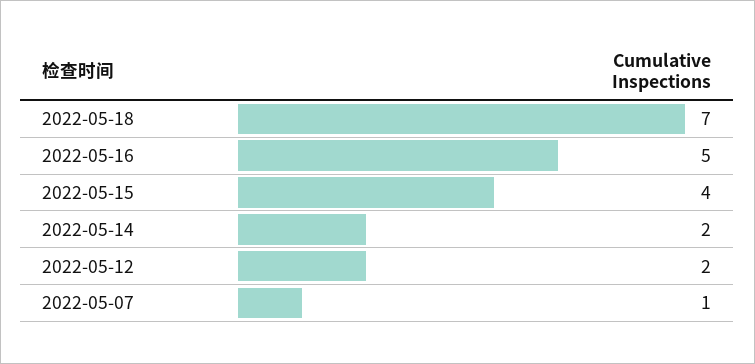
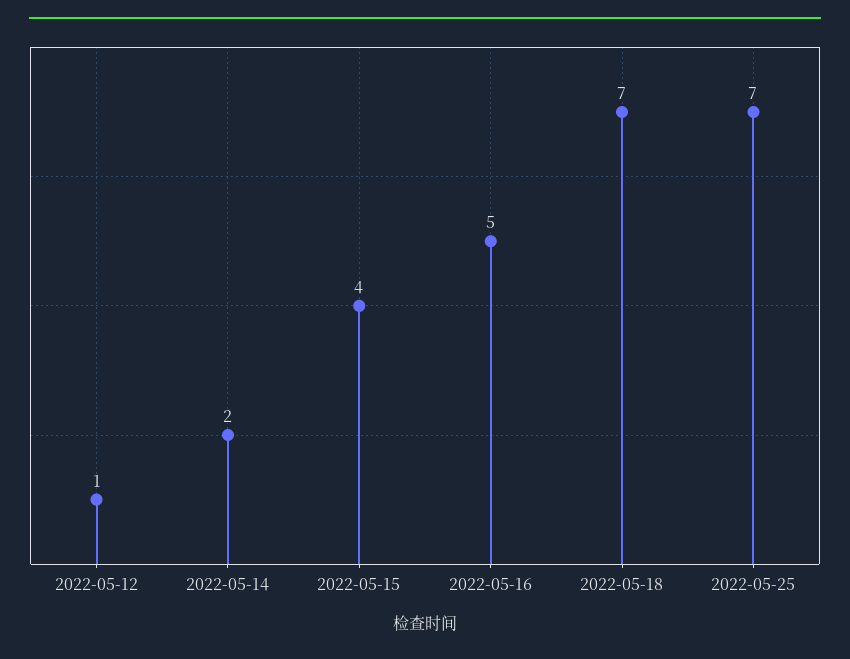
2022-05-12: 2 -> 1
2022-05-07: 1 -> none
2022-05-25: none -> 7

